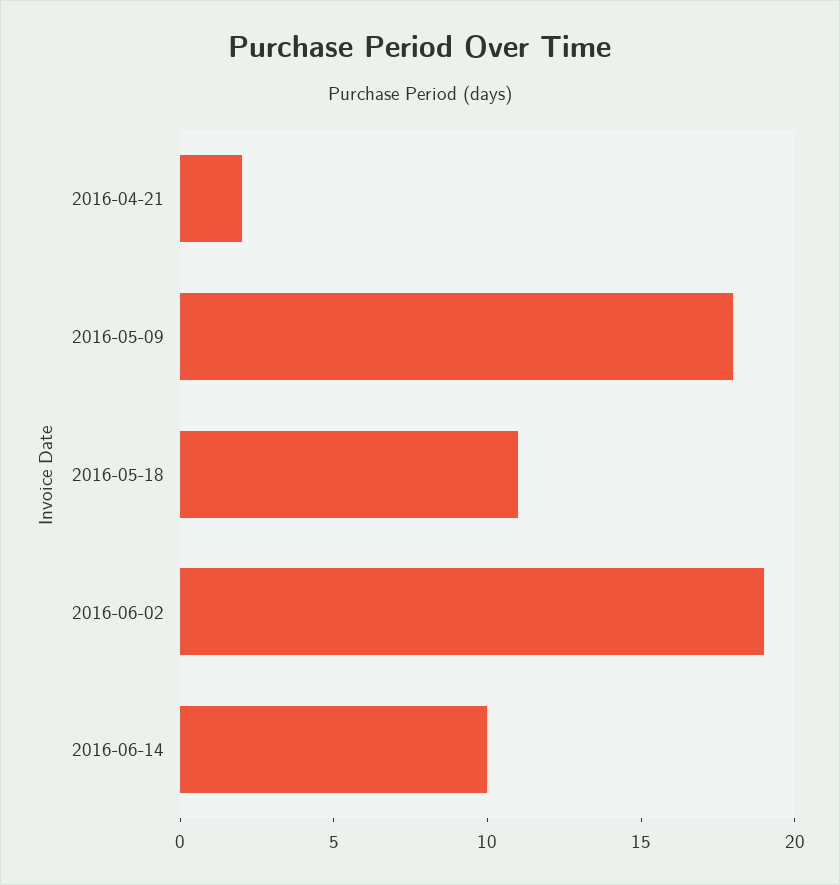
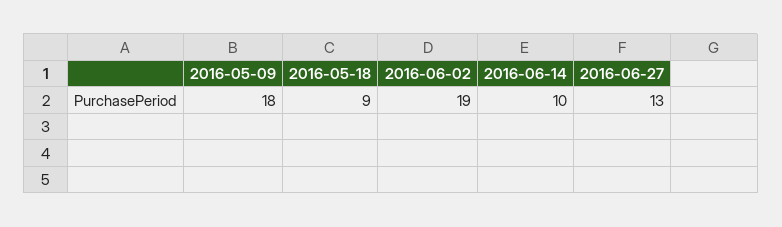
2016-04-21: 2 -> none
2016-05-18: 11 -> 9
2016-06-27: none -> 13

